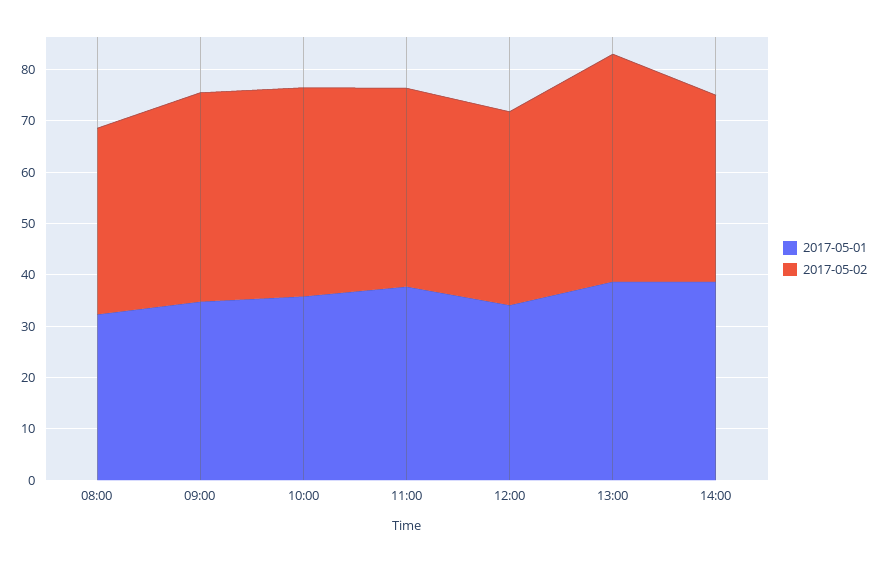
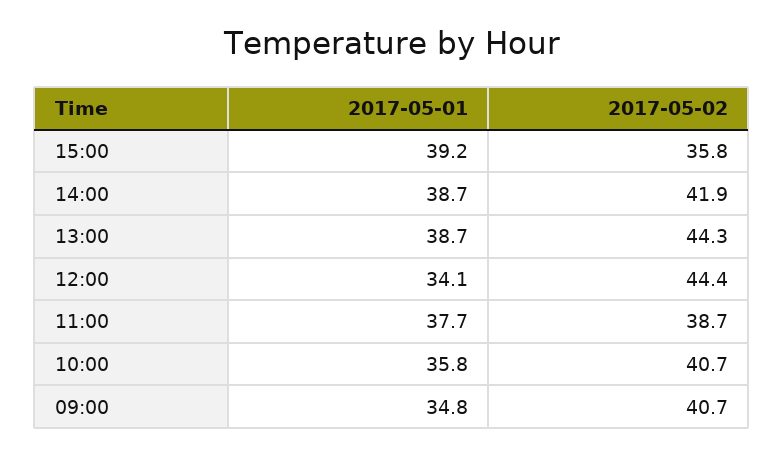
2017-05-01, 08:00: 32 -> none
2017-05-02, 08:00: 36 -> none
2017-05-02, 12:00: 38 -> 44.4
2017-05-02, 14:00: 36 -> 41.9
2017-05-01, 15:00: none -> 39.2
2017-05-02, 15:00: none -> 35.8

